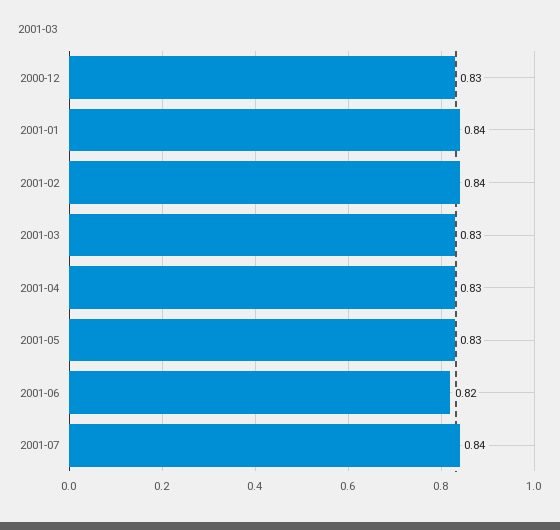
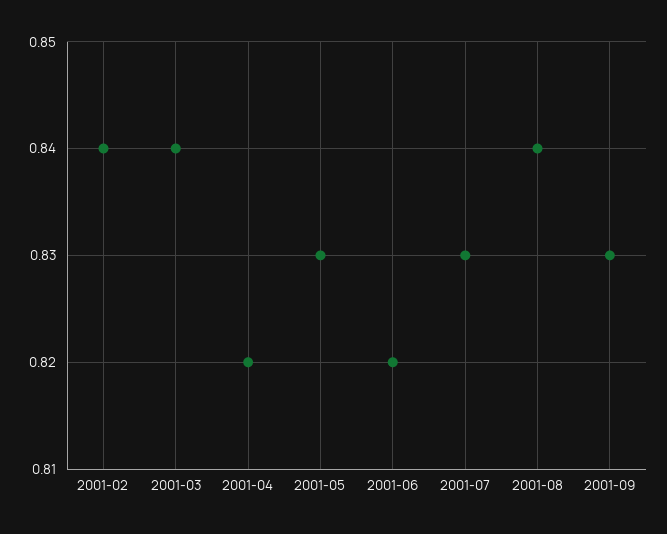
2000-12: 0.83 -> none
2001-01: 0.84 -> none
2001-03: 0.83 -> 0.84
2001-04: 0.83 -> 0.82
2001-07: 0.84 -> 0.83
2001-08: none -> 0.84
2001-09: none -> 0.83

